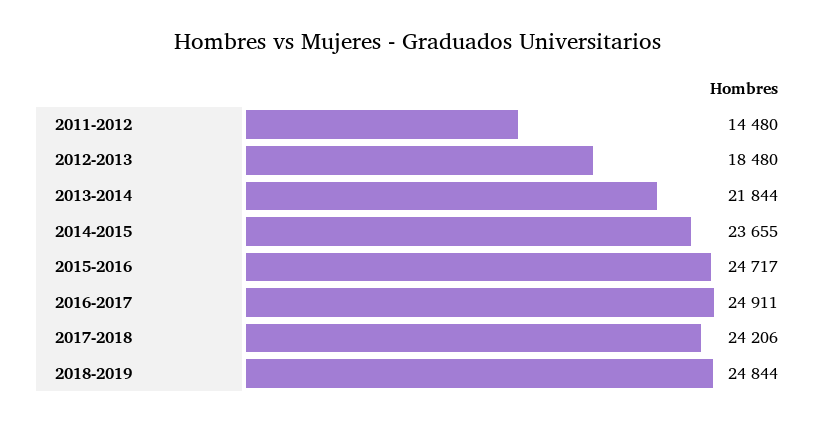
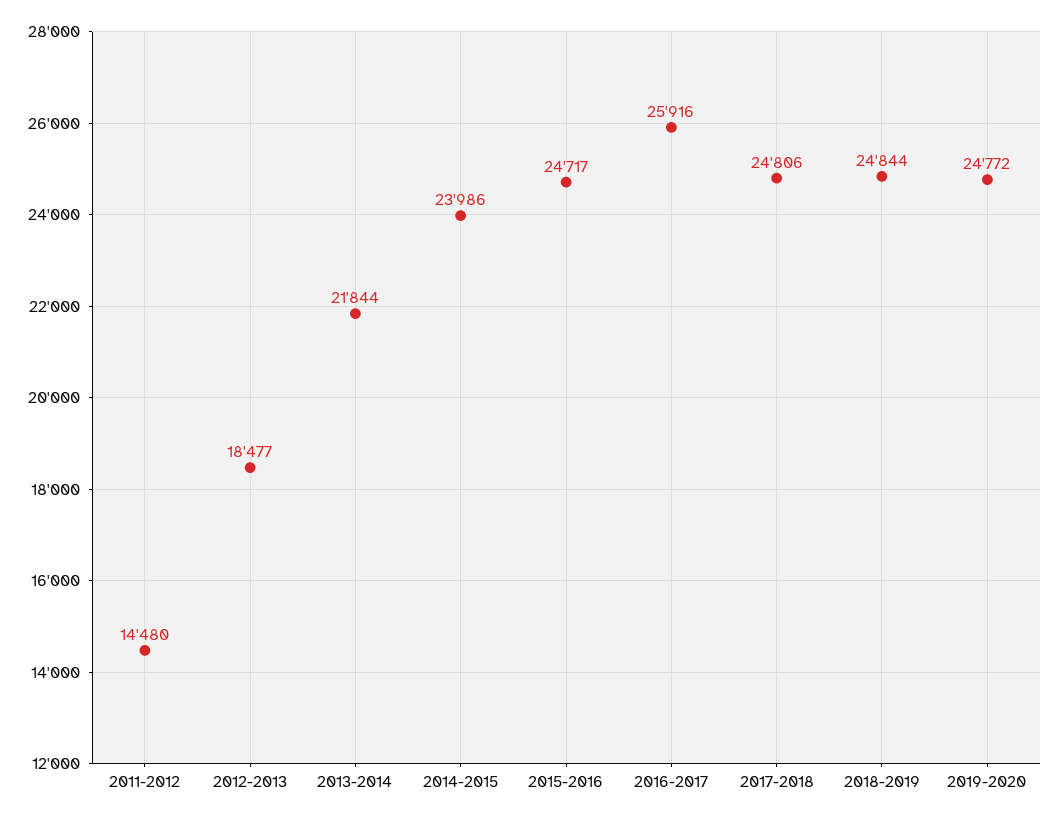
2012-2013: 18480 -> 18477
2014-2015: 23655 -> 23986
2016-2017: 24911 -> 25916
2017-2018: 24206 -> 24806
2019-2020: none -> 24772

